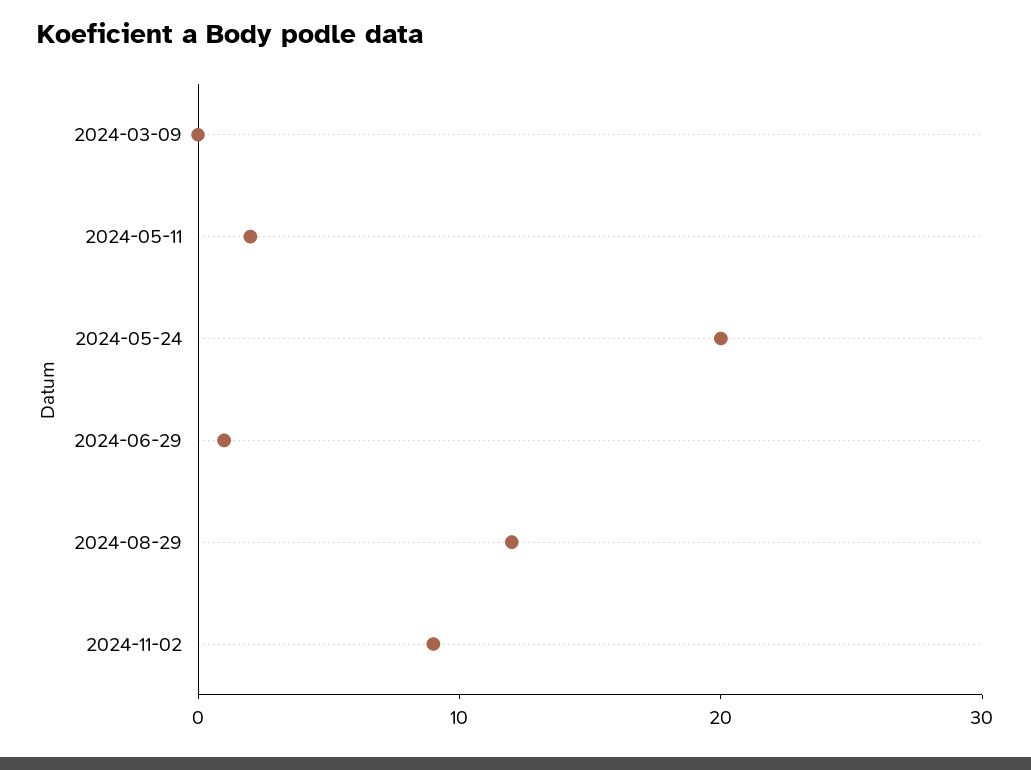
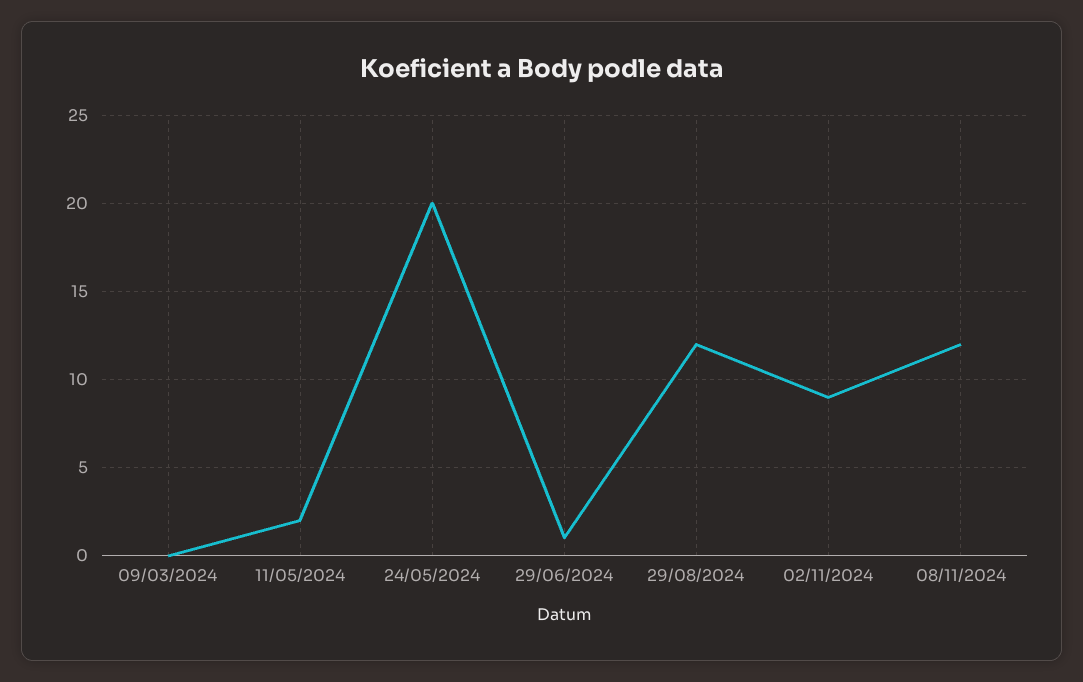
08/11/2024: none -> 12

